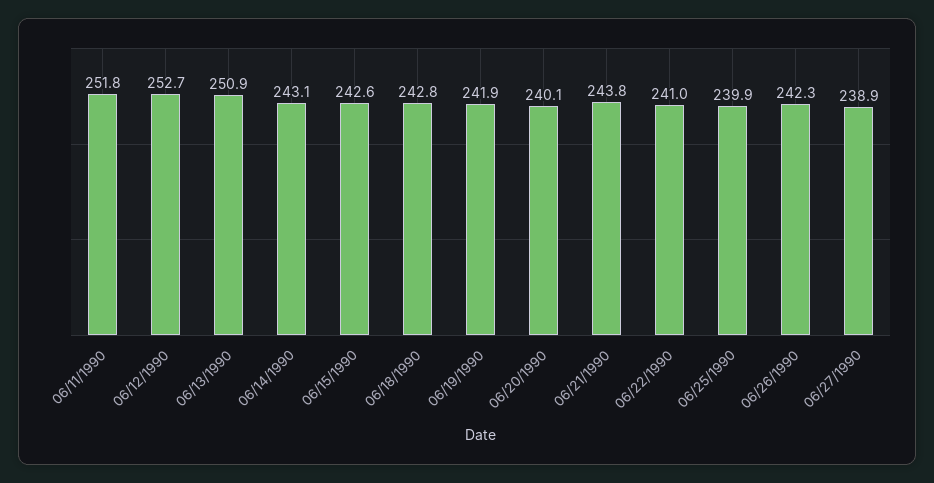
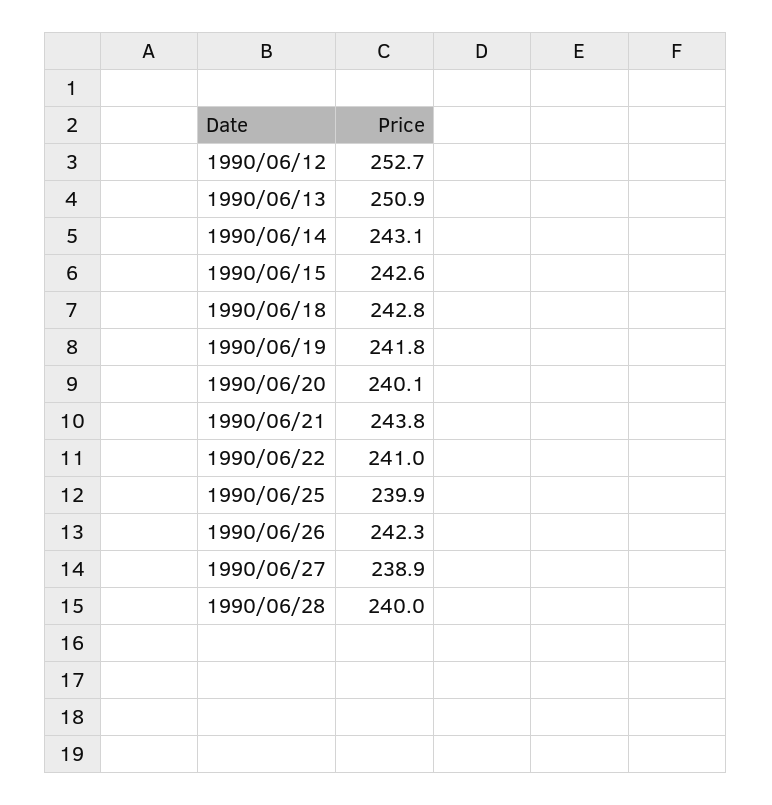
06/11/1990: 251.8 -> none
06/19/1990: 241.9 -> 241.8
1990/06/28: none -> 240

